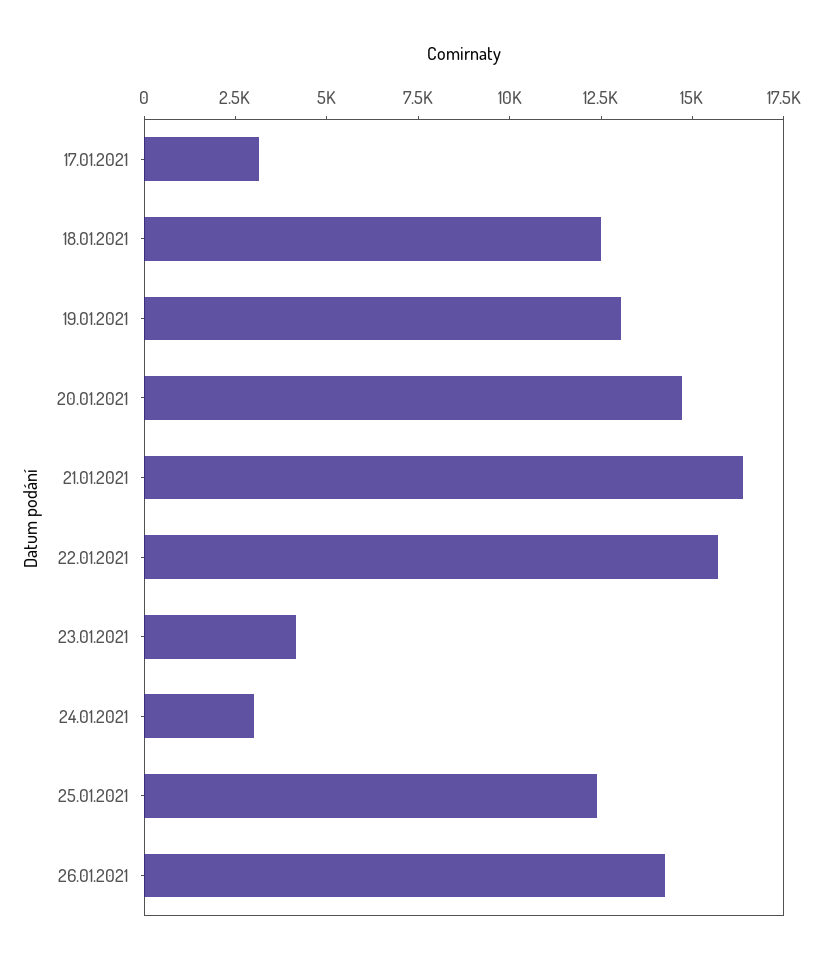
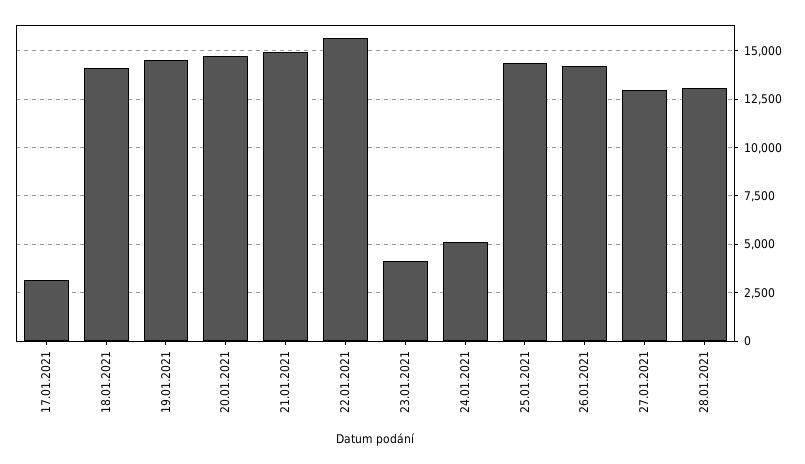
18.01.2021: 12500 -> 14000
19.01.2021: 13000 -> 14500
21.01.2021: 16500 -> 15000
24.01.2021: 3000 -> 5000
25.01.2021: 12500 -> 14500
27.01.2021: none -> 13000
28.01.2021: none -> 13000

